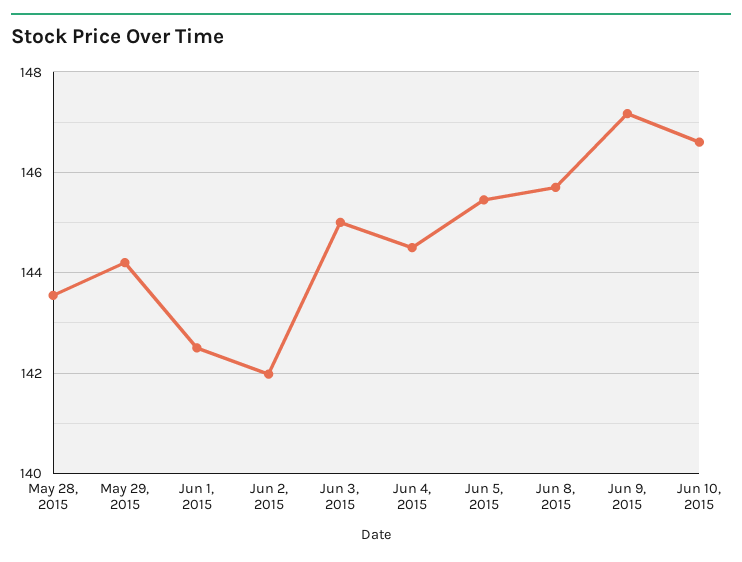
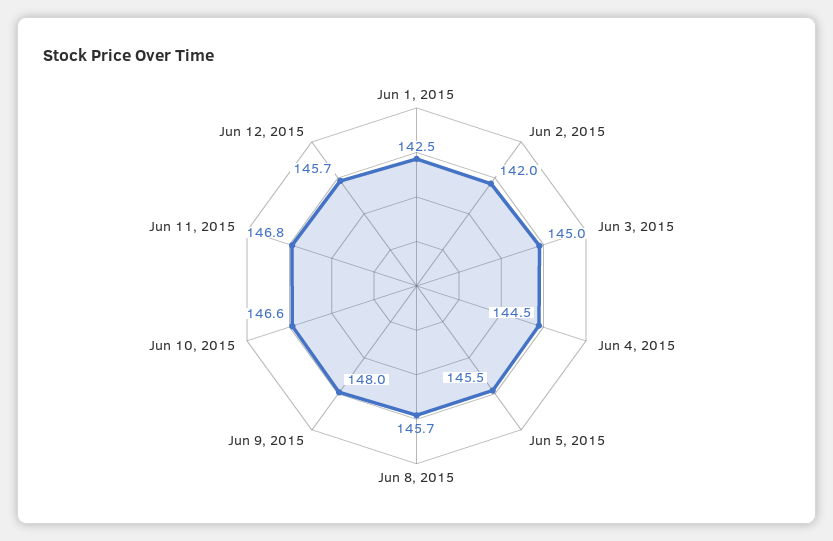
May 28, 2015: 143.6 -> none
May 29, 2015: 144.2 -> none
Jun 9, 2015: 147.2 -> 148
Jun 11, 2015: none -> 146.8
Jun 12, 2015: none -> 145.7

